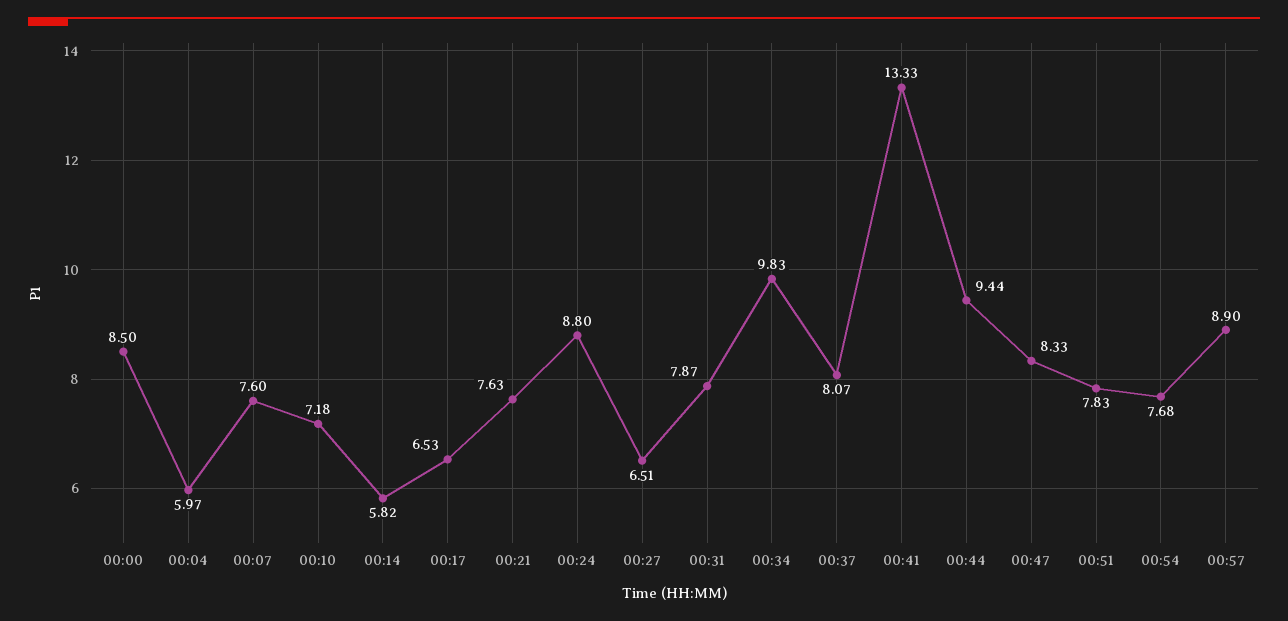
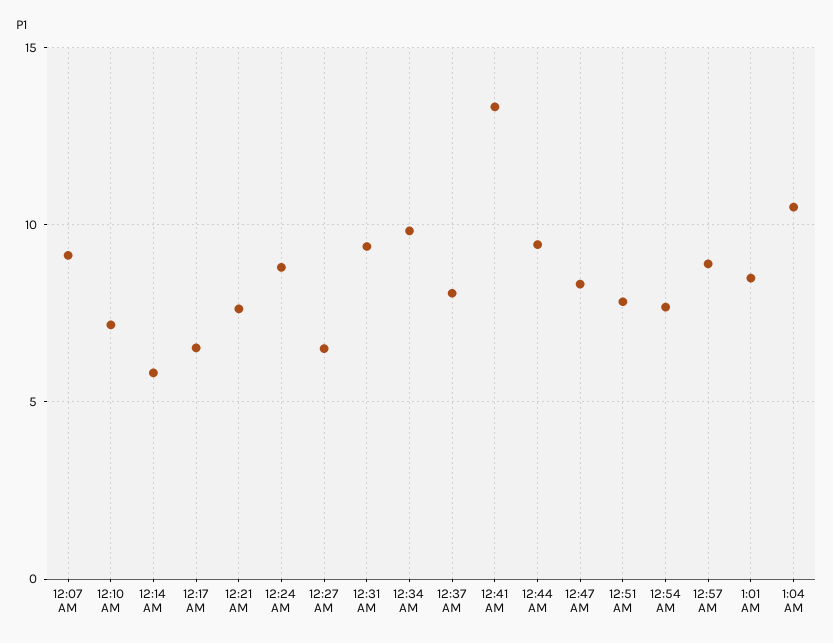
00:00: 8.5 -> none
00:04: 5.97 -> none
00:07: 7.6 -> 9
00:31: 7.87 -> 9.5
1:01 AM: none -> 8.5
1:04 AM: none -> 10.5

